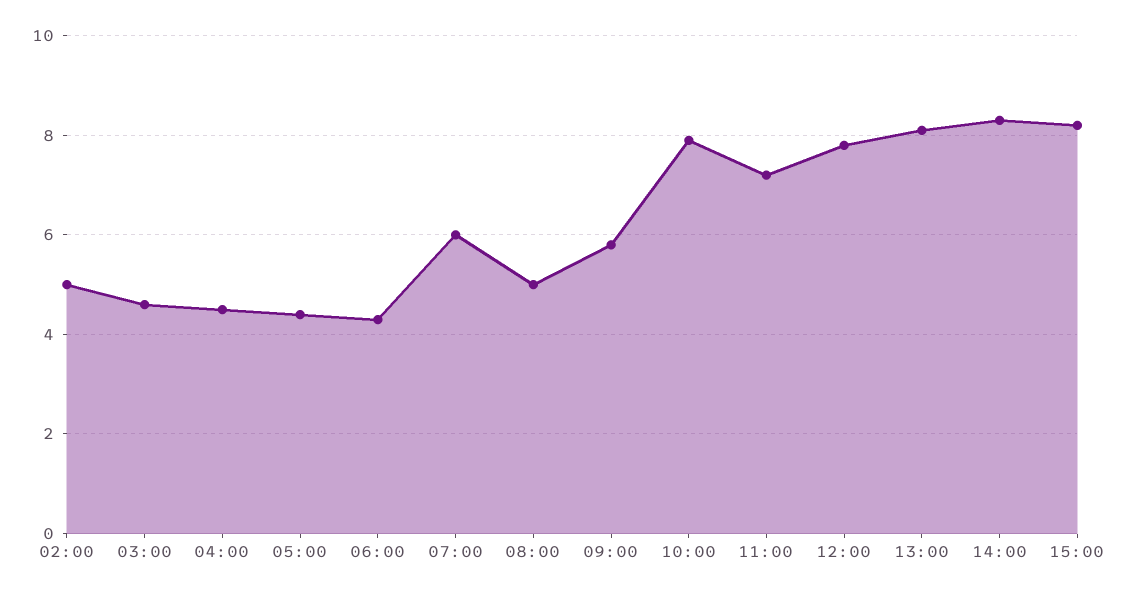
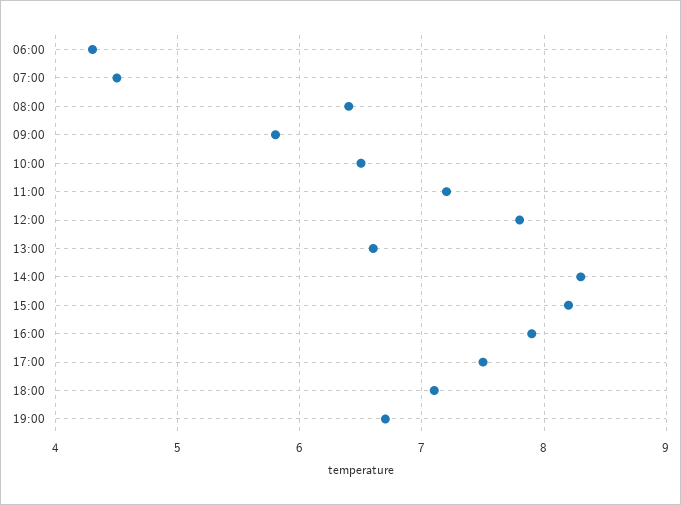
02:00: 5 -> none
03:00: 4.5 -> none
04:00: 4.5 -> none
05:00: 4.5 -> none
07:00: 6 -> 4.5
08:00: 5 -> 6.4
10:00: 8 -> 6.5
13:00: 8 -> 6.6
16:00: none -> 7.9
17:00: none -> 7.5
18:00: none -> 7.1
19:00: none -> 6.7

